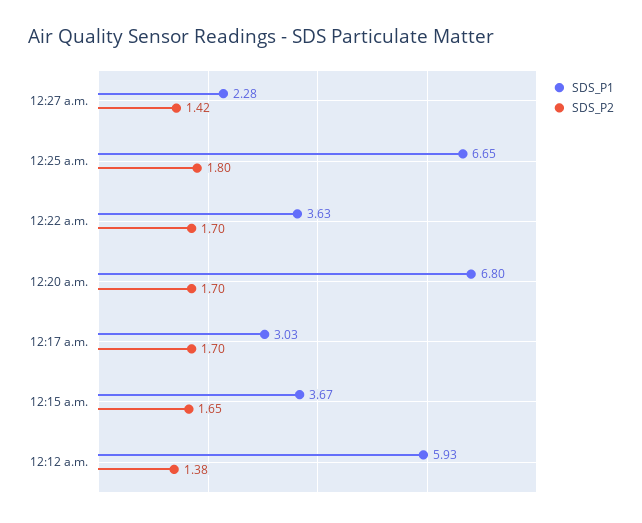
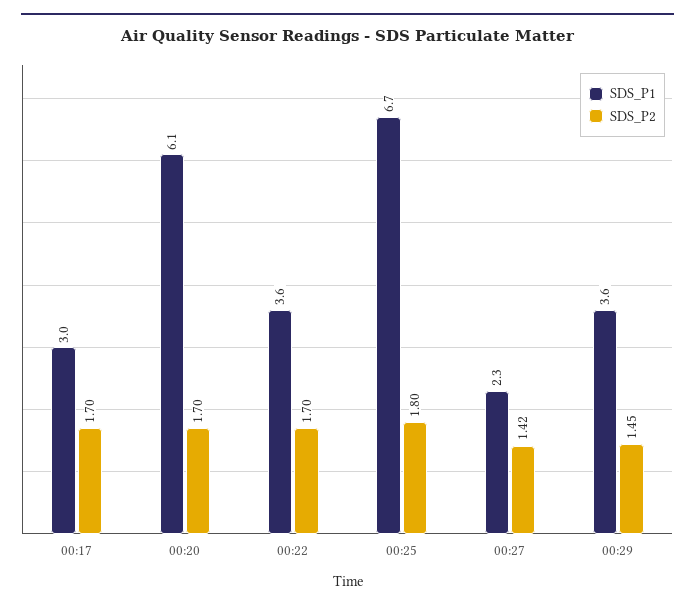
SDS_P1, 12:20 a.m.: 6.8 -> 6.1
SDS_P1, 12:15 a.m.: 3.67 -> none
SDS_P2, 12:15 a.m.: 1.65 -> none
SDS_P1, 12:12 a.m.: 5.93 -> none
SDS_P2, 12:12 a.m.: 1.38 -> none
SDS_P1, 00:29: none -> 3.6
SDS_P2, 00:29: none -> 1.45

